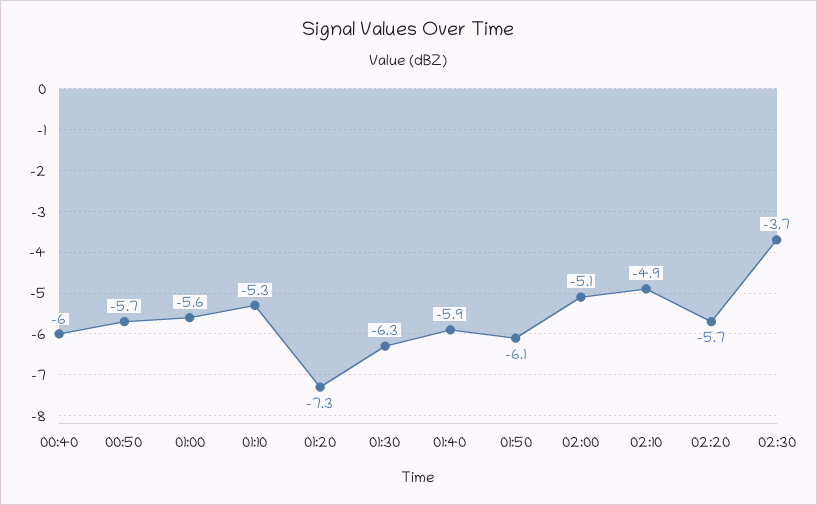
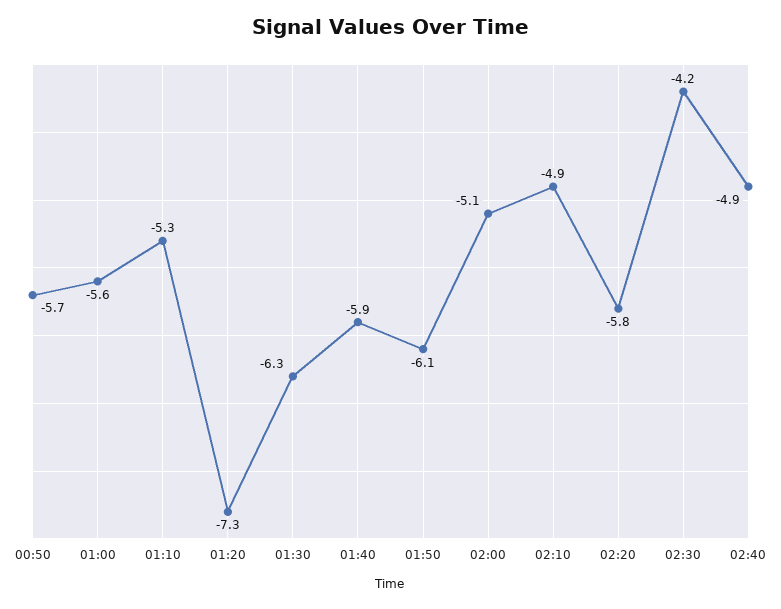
00:40: -6 -> none
02:20: -5.7 -> -5.8
02:30: -3.7 -> -4.2
02:40: none -> -4.9

